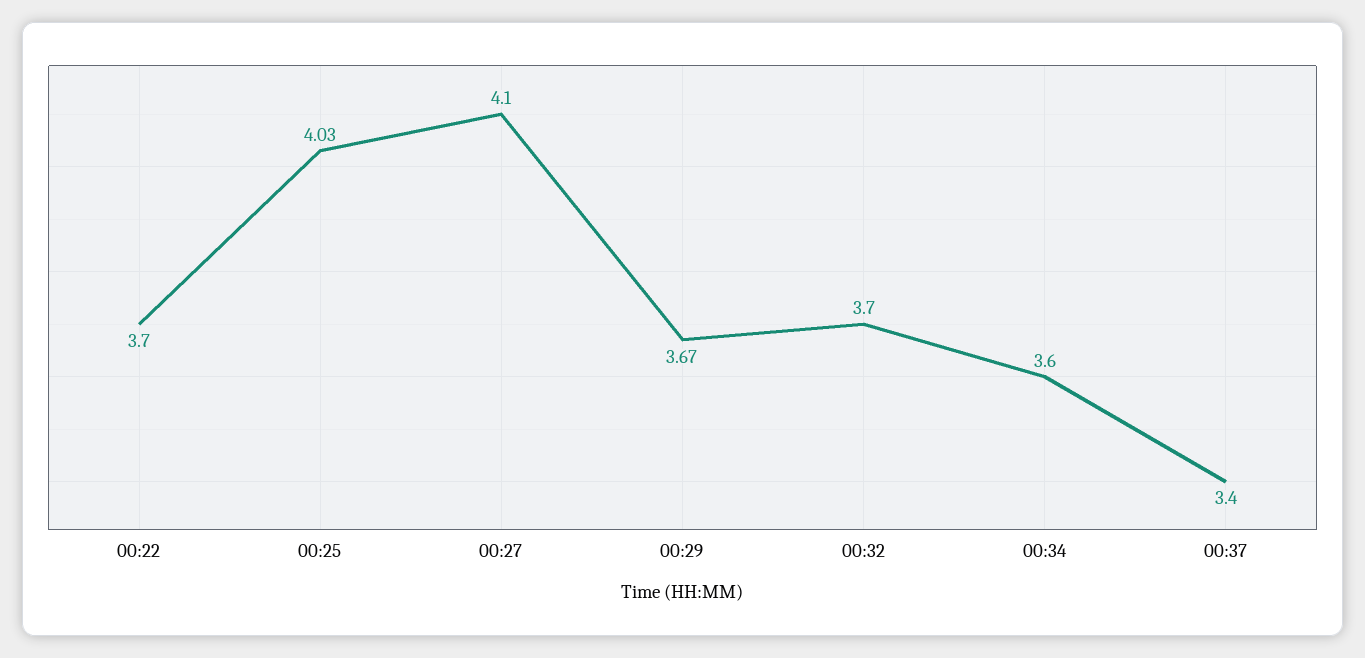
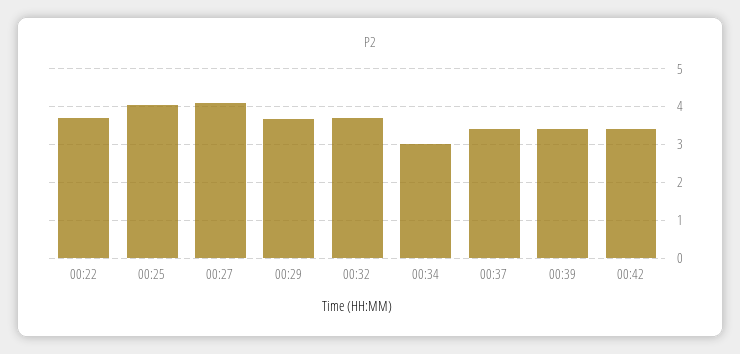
00:34: 3.6 -> 3
00:39: none -> 3.4
00:42: none -> 3.4

